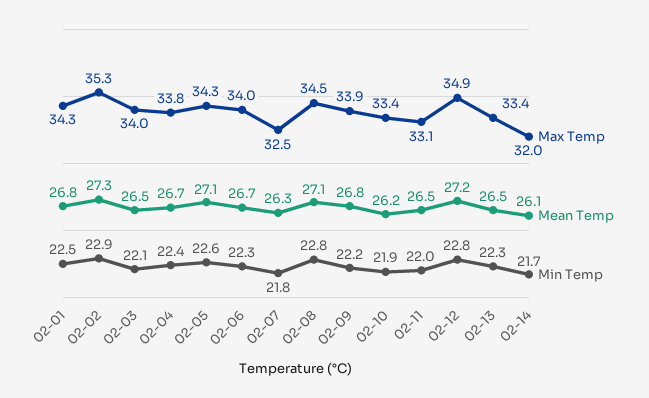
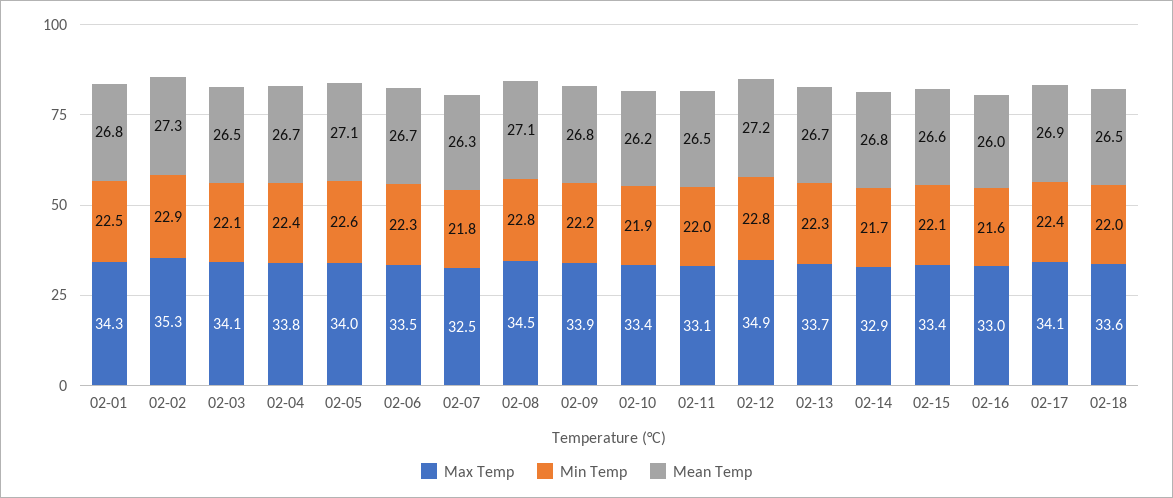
Max Temp, 02-03: 34 -> 34.1
Max Temp, 02-05: 34.3 -> 34
Max Temp, 02-06: 34 -> 33.5
Max Temp, 02-13: 33.4 -> 33.7
Mean Temp, 02-13: 26.5 -> 26.7
Max Temp, 02-14: 32 -> 32.9
Mean Temp, 02-14: 26.1 -> 26.8
Max Temp, 02-15: none -> 33.4
Min Temp, 02-15: none -> 22.1
Mean Temp, 02-15: none -> 26.6
Max Temp, 02-16: none -> 33
Min Temp, 02-16: none -> 21.6
Mean Temp, 02-16: none -> 26
Max Temp, 02-17: none -> 34.1
Min Temp, 02-17: none -> 22.4
Mean Temp, 02-17: none -> 26.9
Max Temp, 02-18: none -> 33.6
Min Temp, 02-18: none -> 22
Mean Temp, 02-18: none -> 26.5

